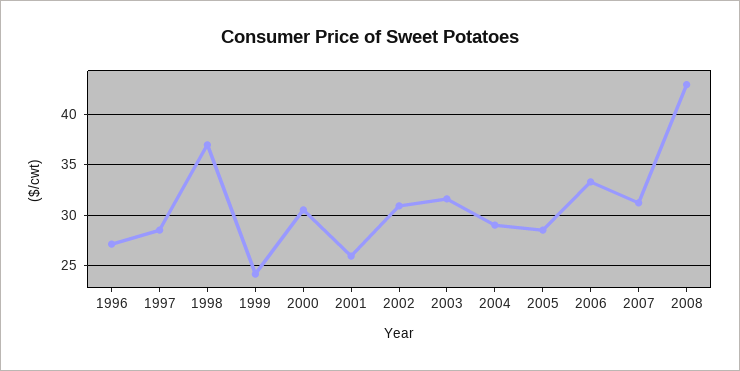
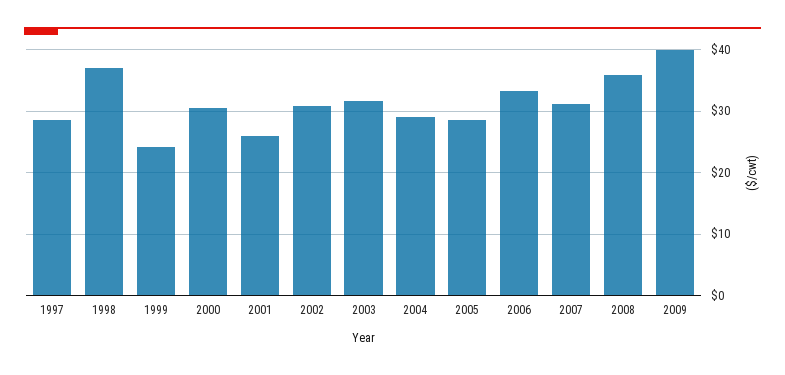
1996: 27 -> none
2008: 43 -> 36
2009: none -> 40

